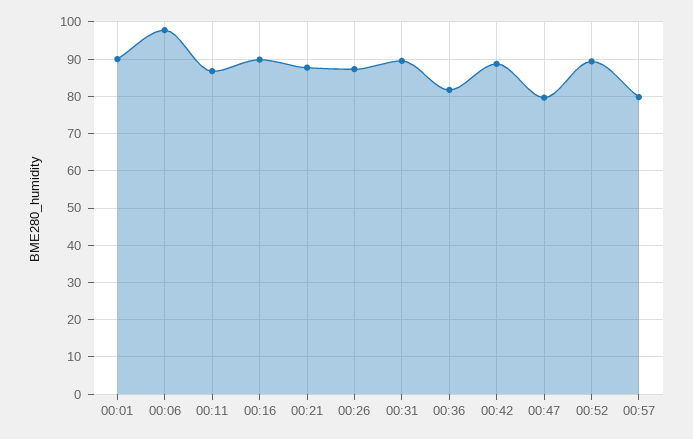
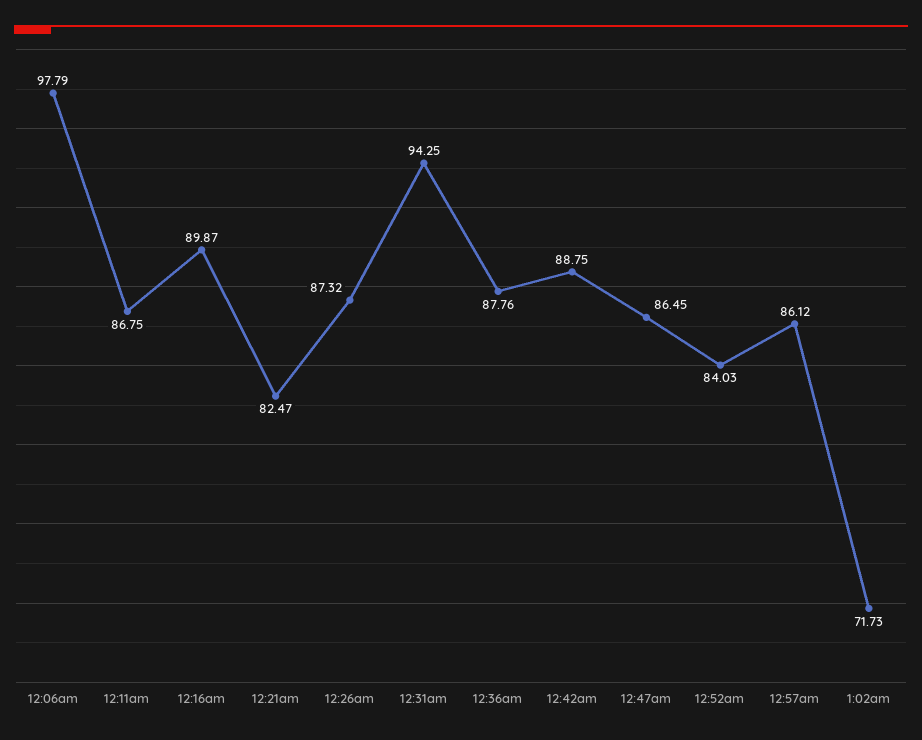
00:01: 90 -> none
00:21: 88 -> 82.47
00:31: 90 -> 94.25
00:36: 82 -> 87.76
00:47: 80 -> 86.45
00:52: 90 -> 84.03
00:57: 80 -> 86.12
1:02am: none -> 71.73

